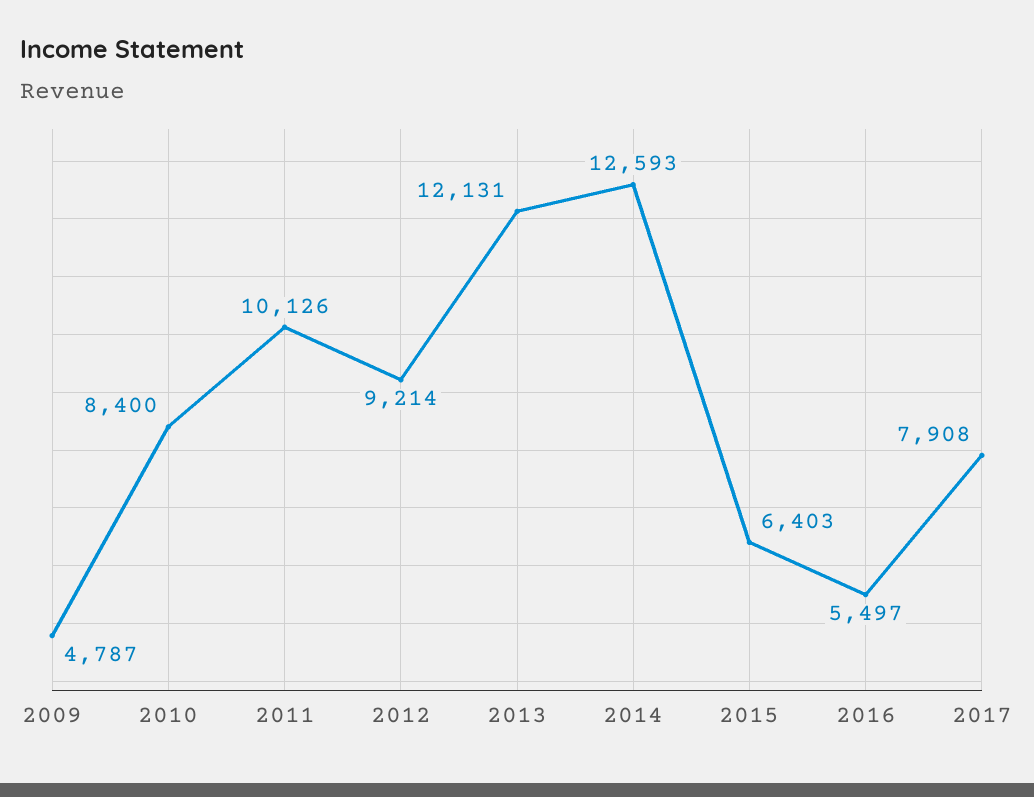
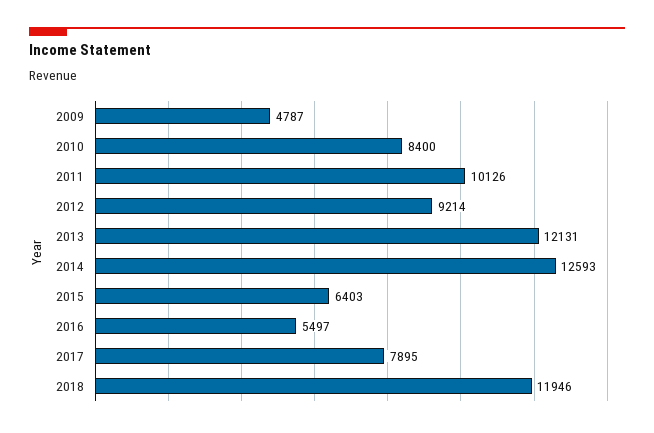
2017: 7908 -> 7895
2018: none -> 11946

